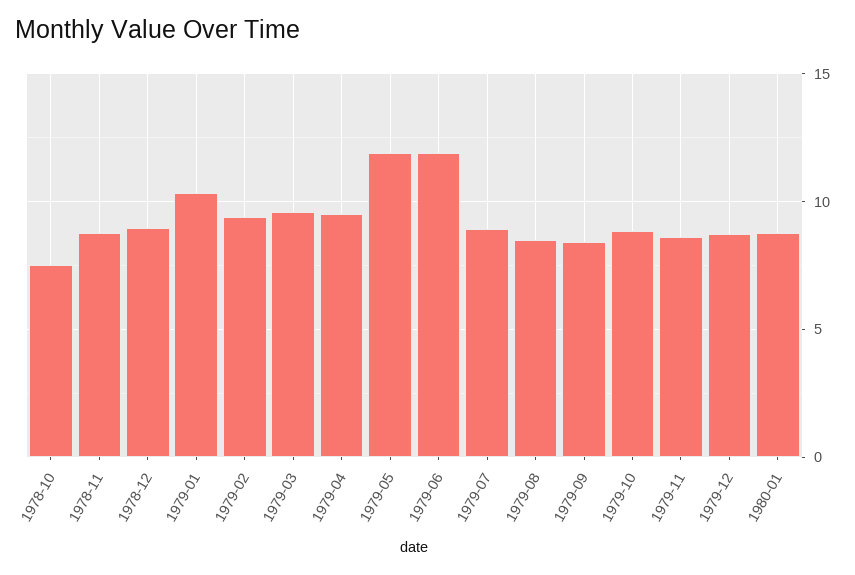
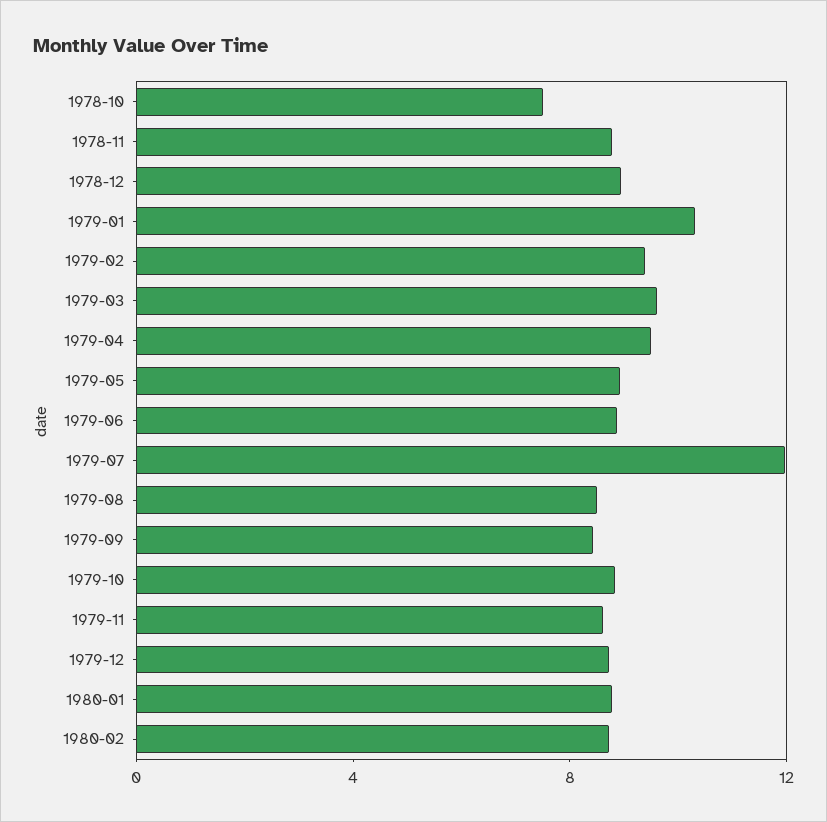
1979-05: 12 -> 9
1979-06: 12 -> 9
1979-07: 9 -> 12
1980-02: none -> 9

